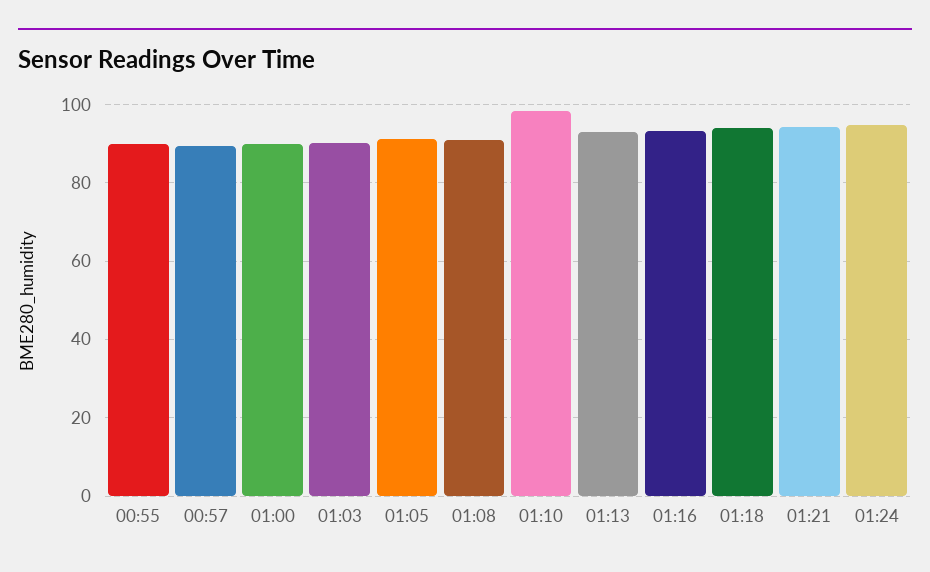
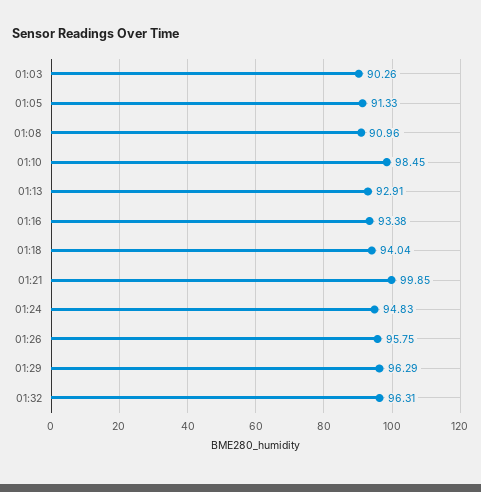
00:55: 90 -> none
00:57: 90 -> none
01:00: 90 -> none
01:21: 94 -> 99.85
01:26: none -> 95.75
01:29: none -> 96.29
01:32: none -> 96.31

